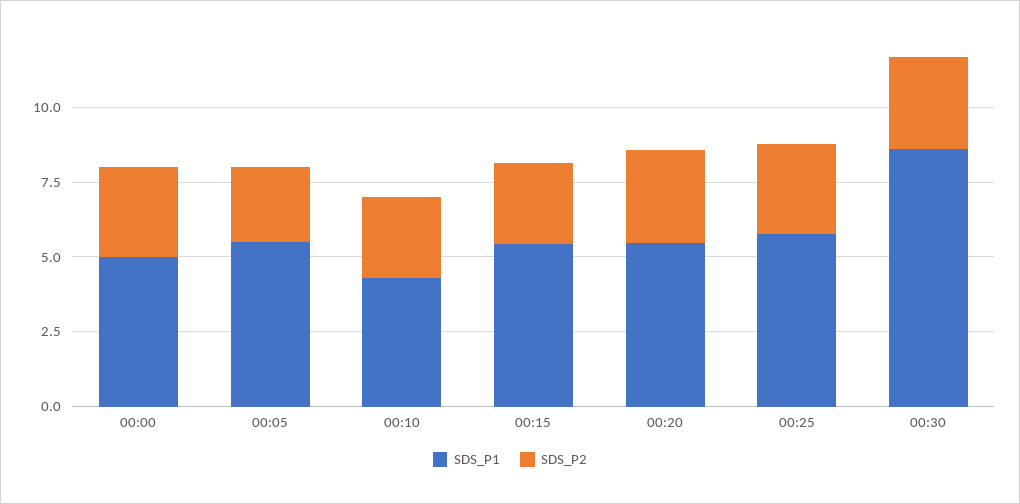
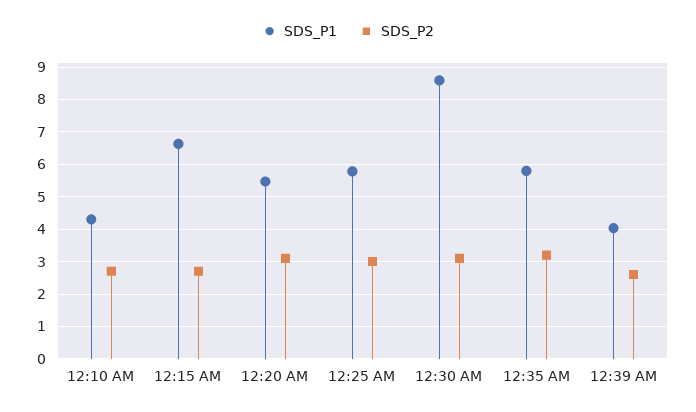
SDS_P1, 00:00: 5 -> none
SDS_P2, 00:00: 3 -> none
SDS_P1, 00:05: 5.5 -> none
SDS_P2, 00:05: 2.5 -> none
SDS_P1, 00:15: 5.5 -> 6.6
SDS_P1, 12:35 AM: none -> 5.8
SDS_P2, 12:35 AM: none -> 3.2
SDS_P1, 12:39 AM: none -> 4
SDS_P2, 12:39 AM: none -> 2.6

